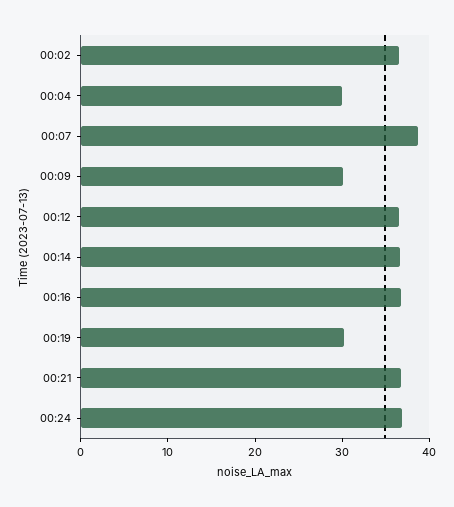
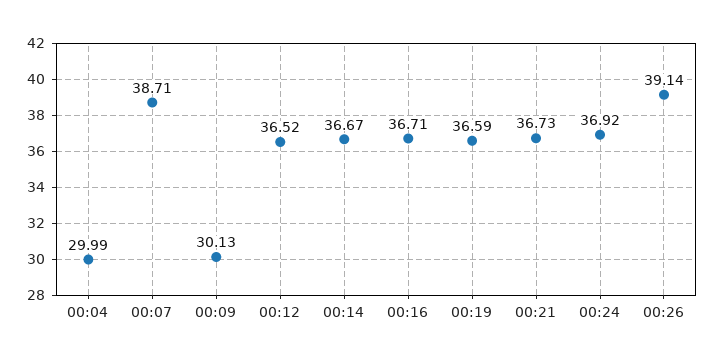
00:02: 36 -> none
00:19: 30 -> 36.59
00:26: none -> 39.14

